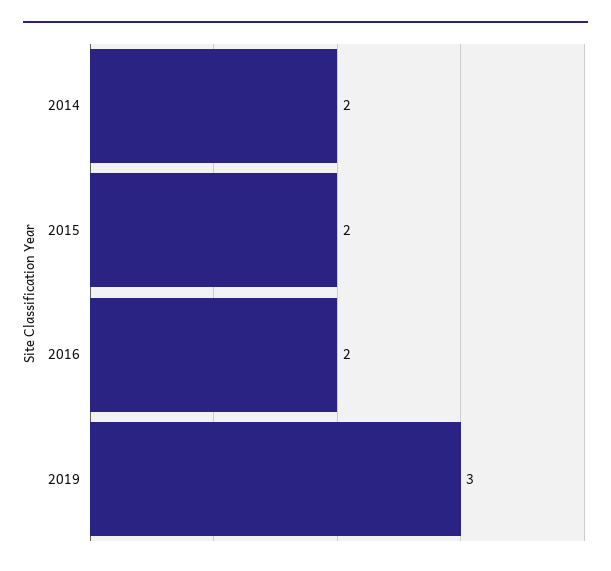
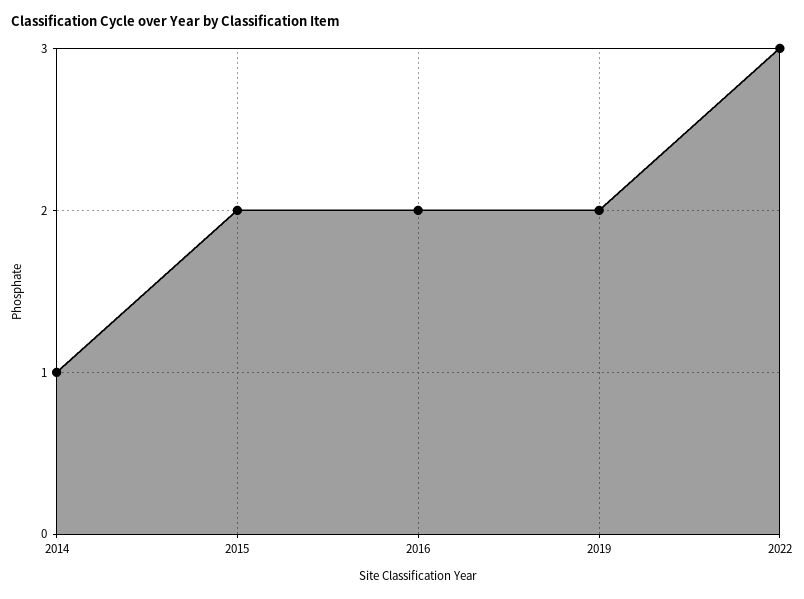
2014: 2 -> 1
2019: 3 -> 2
2022: none -> 3

